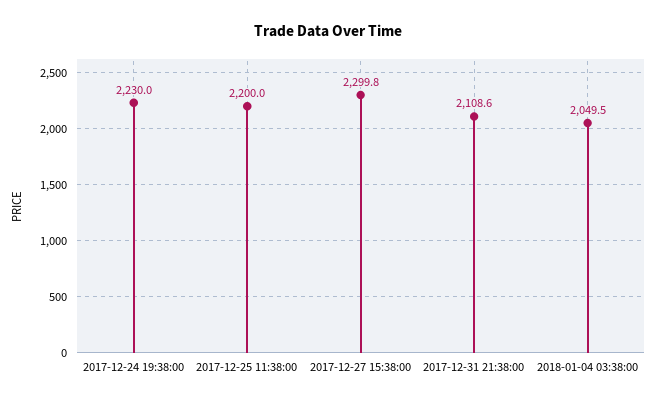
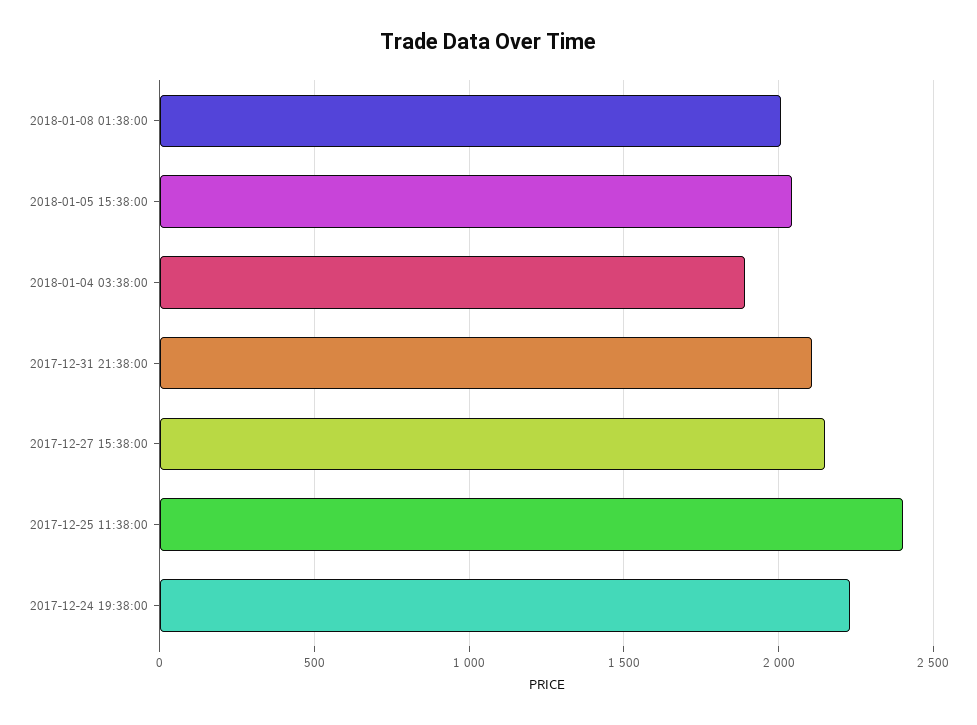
2017-12-25 11:38:00: 2200 -> 2400
2017-12-27 15:38:00: 2299.8 -> 2150
2018-01-04 03:38:00: 2049.5 -> 1900
2018-01-08 01:38:00: none -> 2000
2018-01-05 15:38:00: none -> 2050

